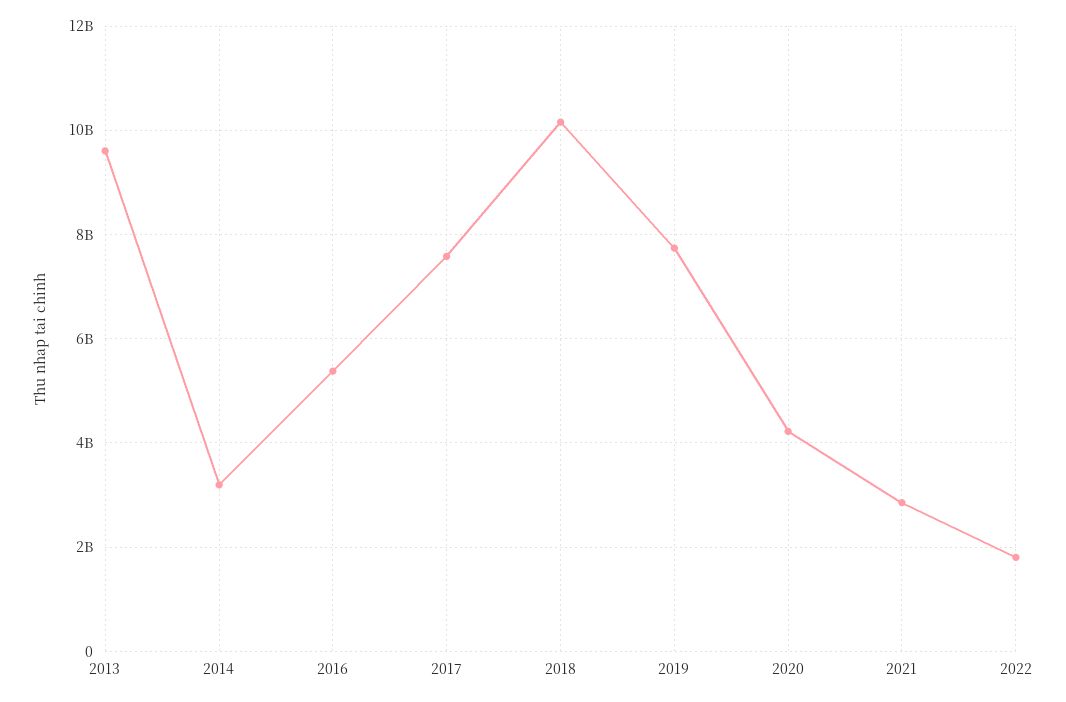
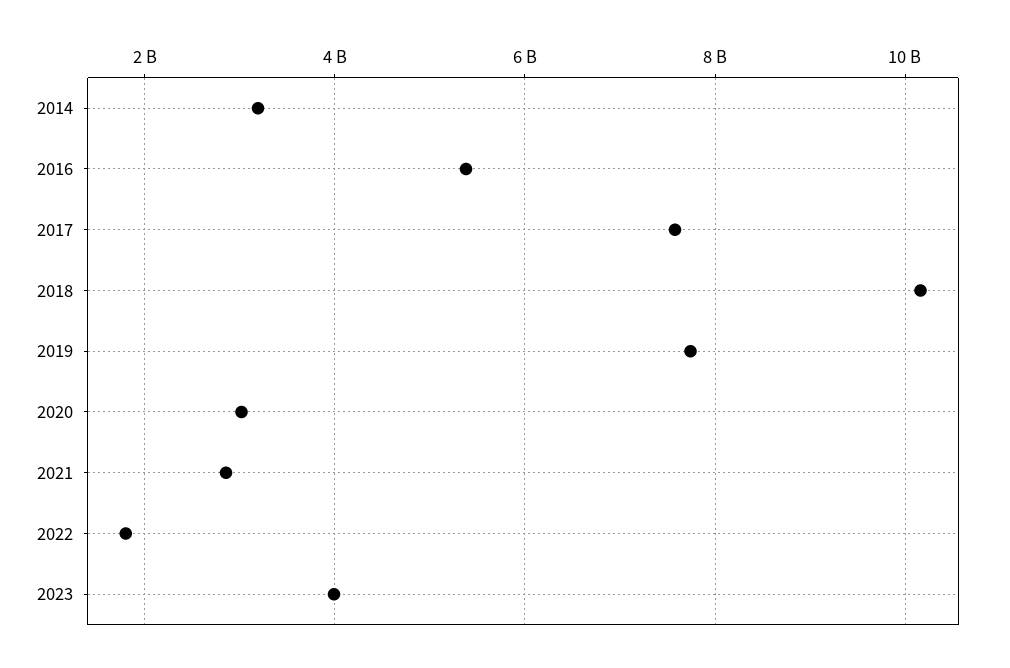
2013: 9600000000 -> none
2020: 4200000000 -> 3000000000
2023: none -> 4000000000

